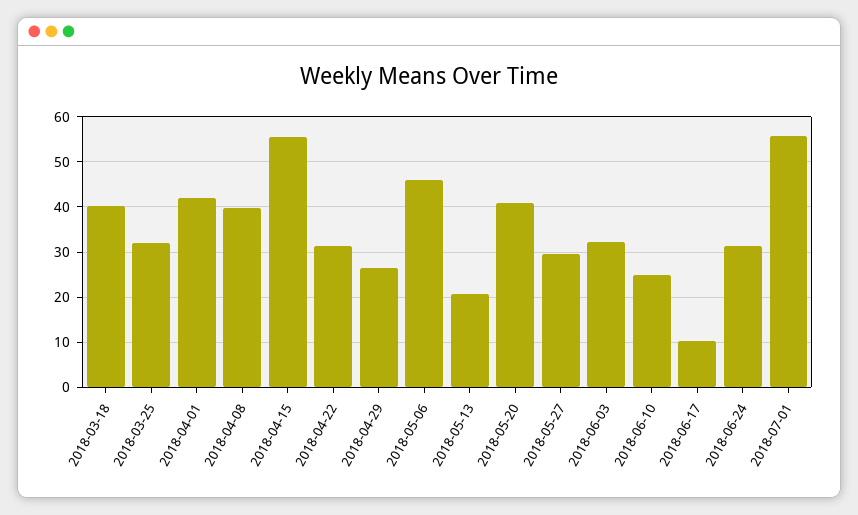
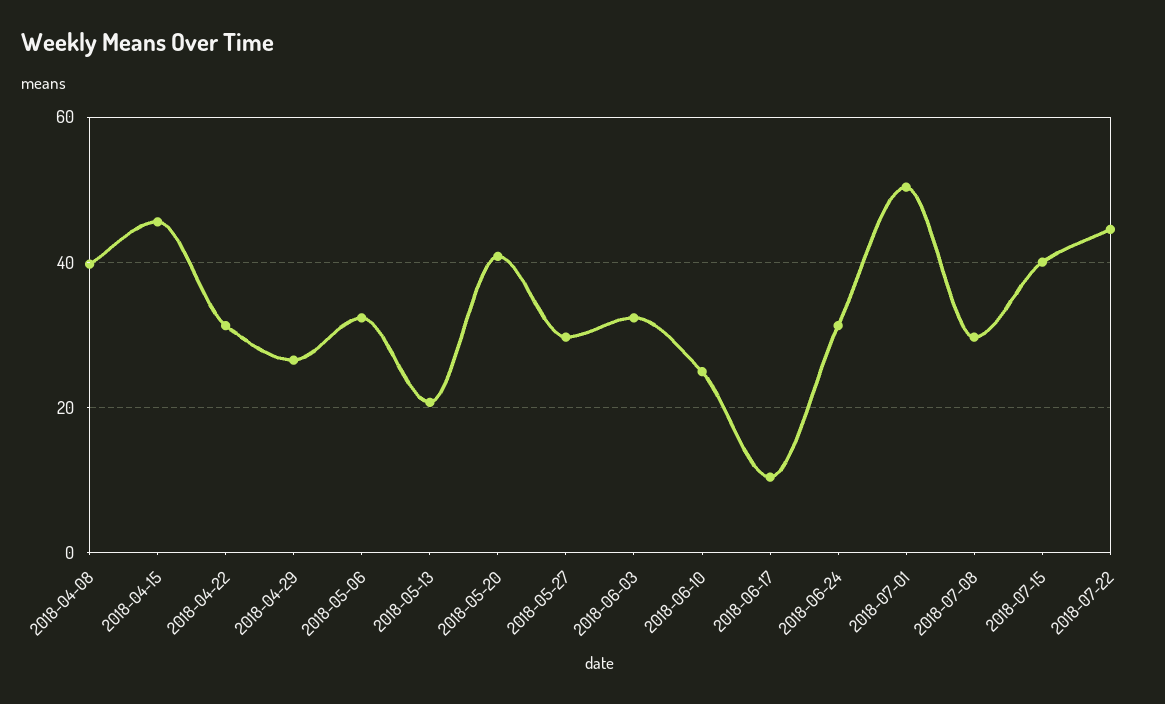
2018-03-18: 40 -> none
2018-03-25: 32 -> none
2018-04-01: 42 -> none
2018-04-15: 56 -> 46
2018-05-06: 46 -> 32
2018-07-01: 56 -> 50
2018-07-08: none -> 30
2018-07-15: none -> 40
2018-07-22: none -> 44

